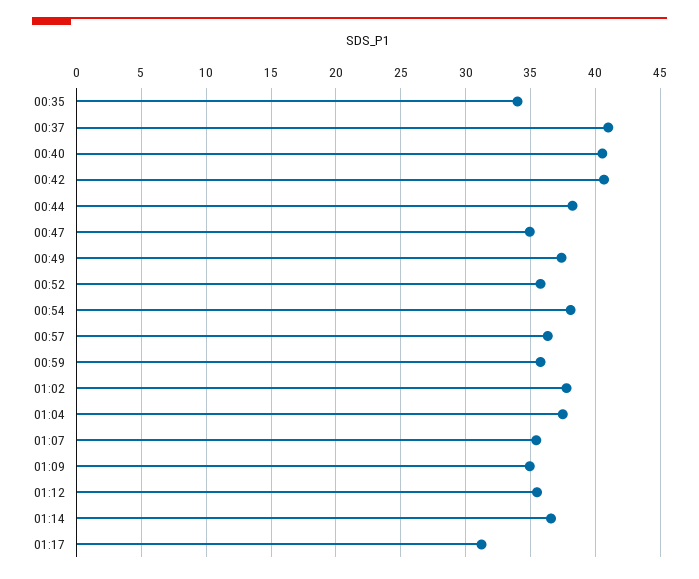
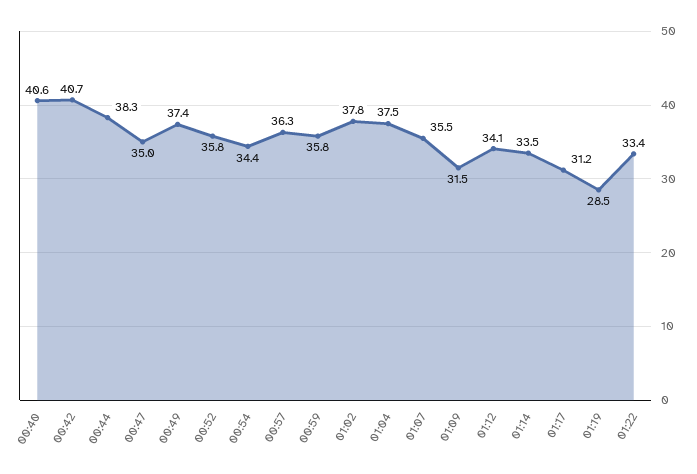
00:35: 34 -> none
00:37: 41 -> none
00:54: 38 -> 34.4
01:09: 35 -> 31.5
01:12: 35.5 -> 34.1
01:14: 36.5 -> 33.5
01:19: none -> 28.5
01:22: none -> 33.4

